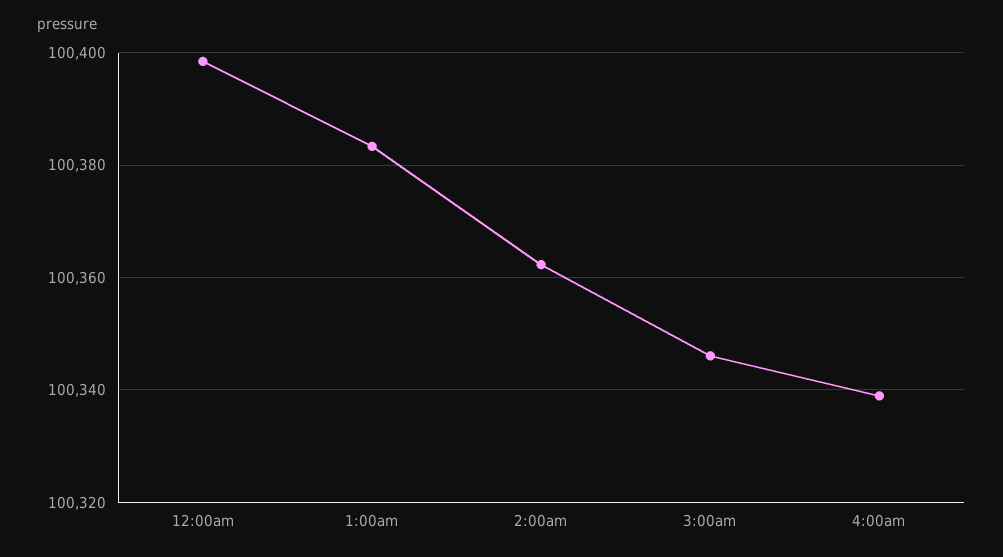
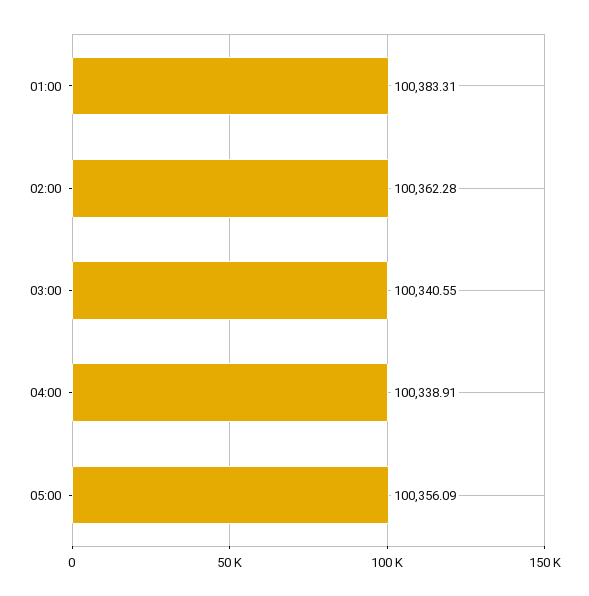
12:00am: 100398 -> none
3:00am: 100346 -> 100340.55
05:00: none -> 100356.09

